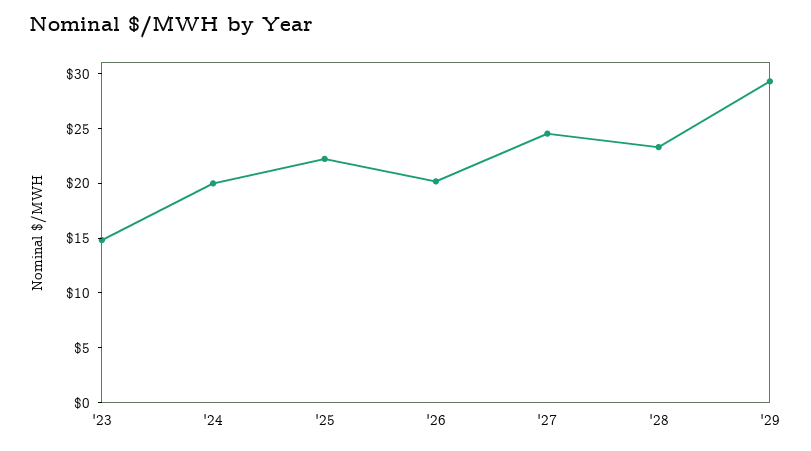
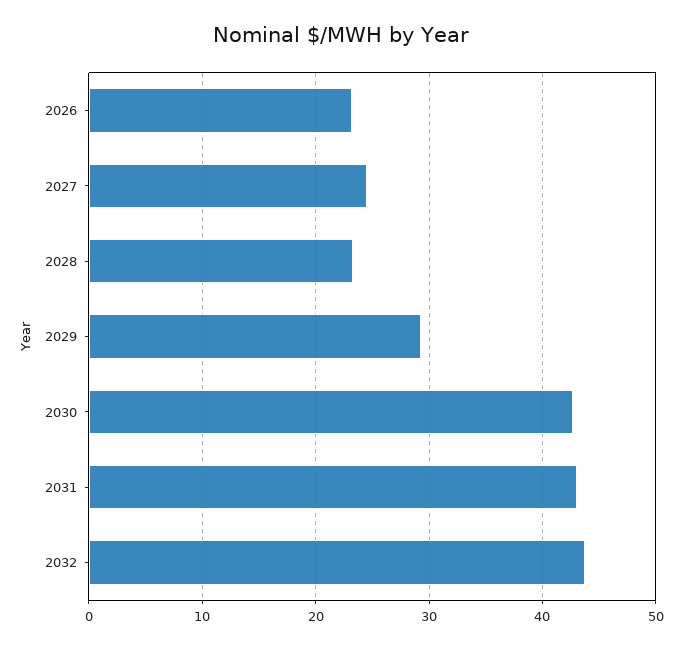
'23: 15 -> none
'24: 20 -> none
'25: 22 -> none
'26: 20 -> 23
2030: none -> 43
2031: none -> 43
2032: none -> 44

